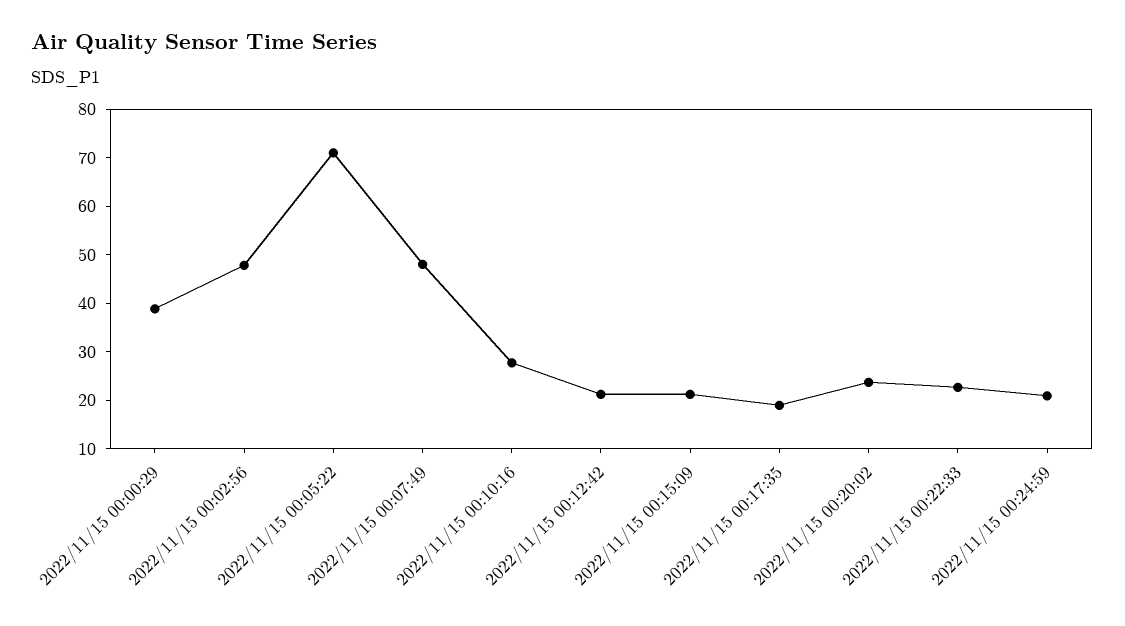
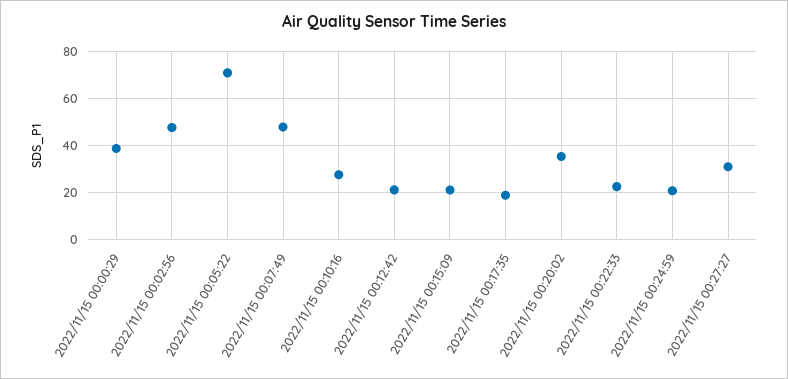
2022/11/15 00:20:02: 24 -> 35
2022/11/15 00:27:27: none -> 30

